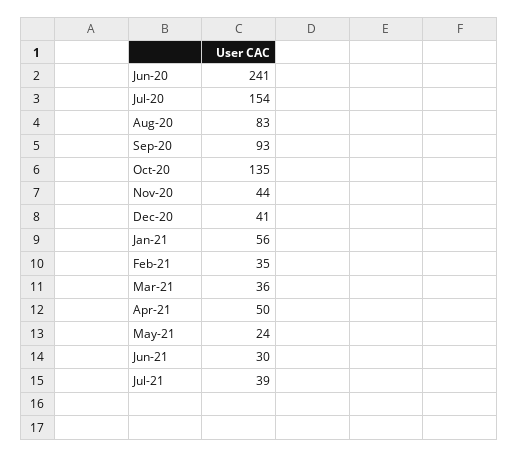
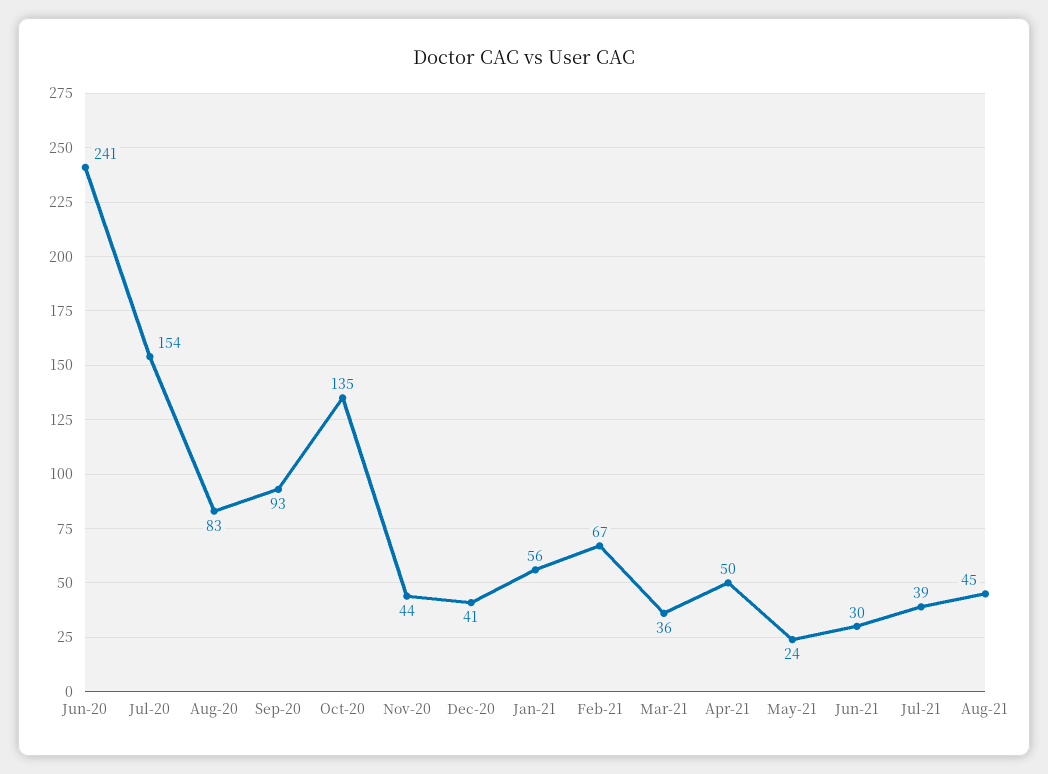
Feb-21: 35 -> 67
Aug-21: none -> 45

